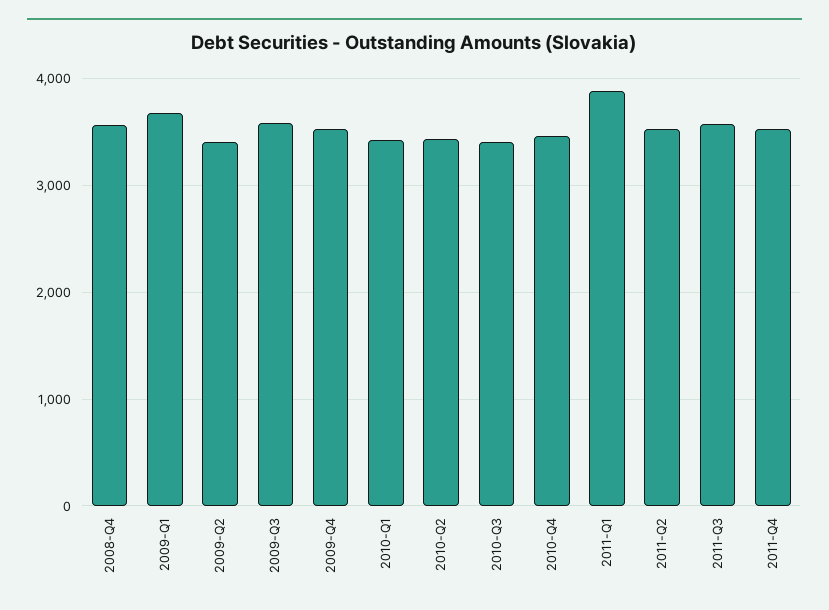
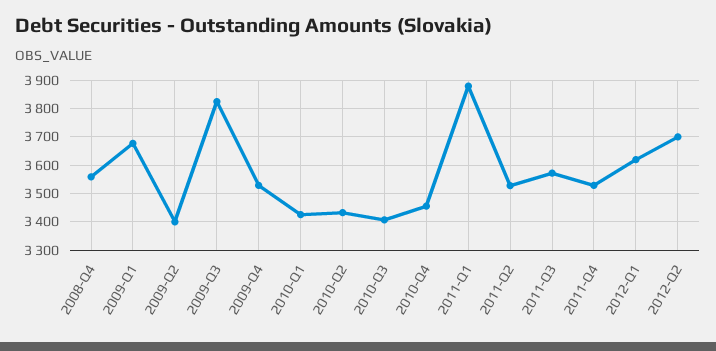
2009-Q3: 3600 -> 3825
2012-Q1: none -> 3625
2012-Q2: none -> 3700

